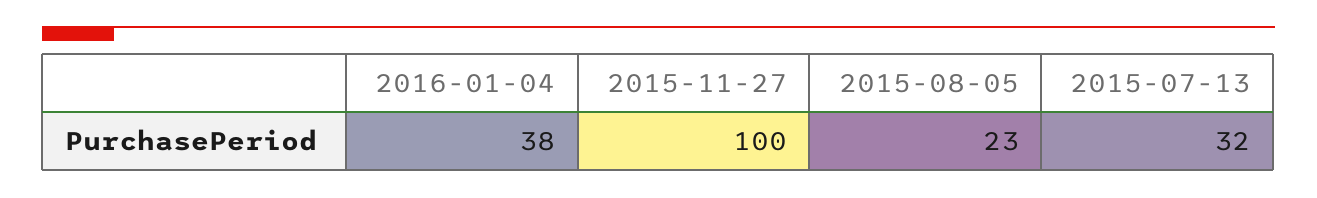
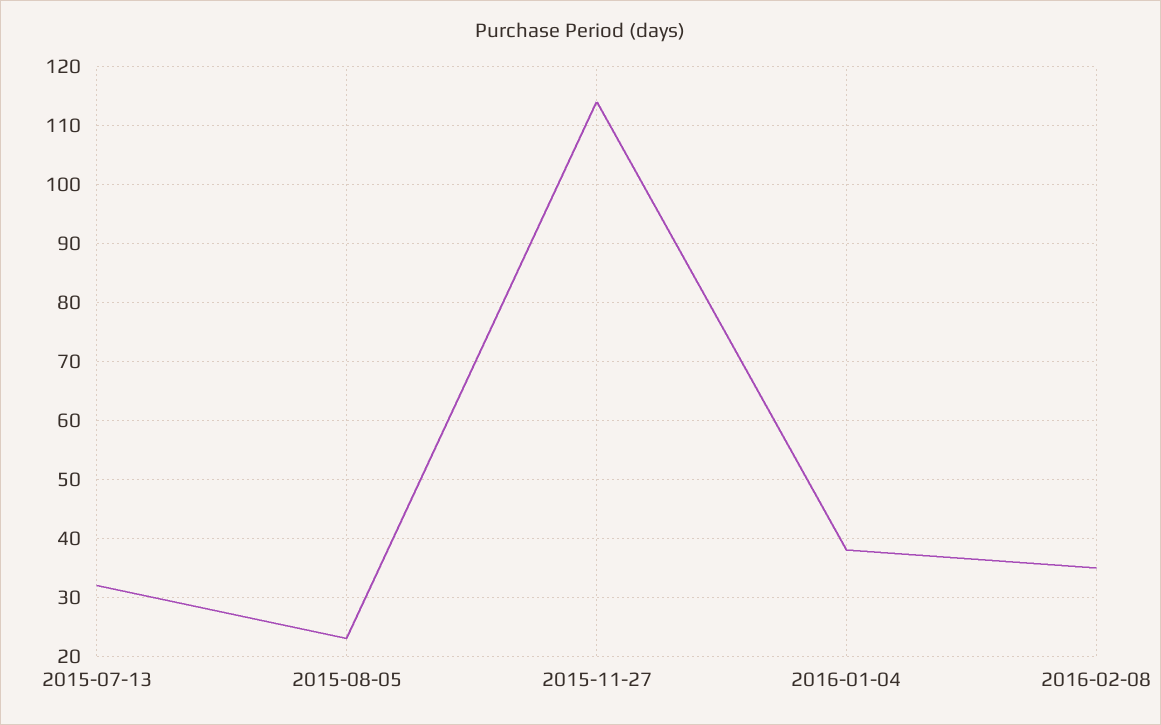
2015-11-27: 100 -> 115
2016-02-08: none -> 35

